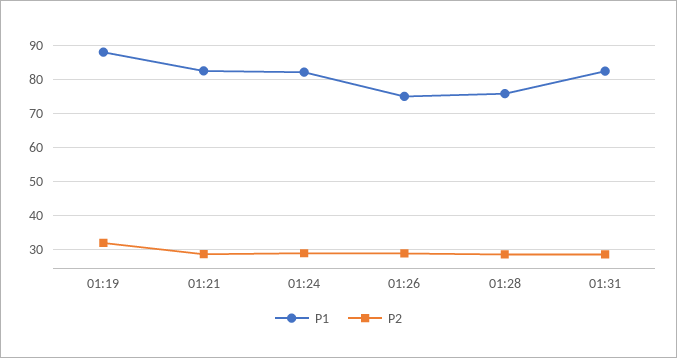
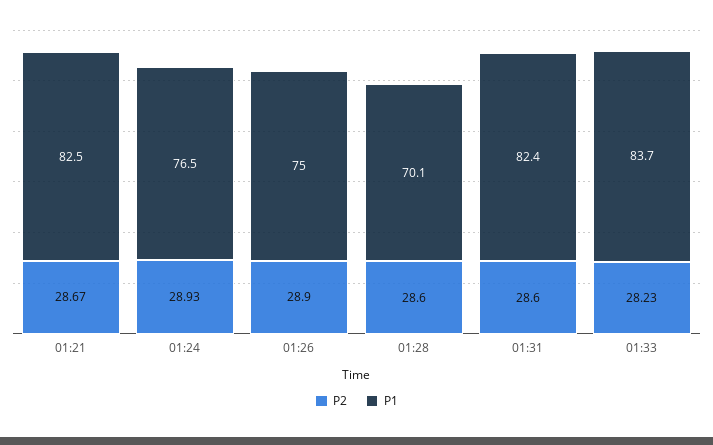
P1, 01:19: 88 -> none
P2, 01:19: 32 -> none
P1, 01:24: 82 -> 76.5
P1, 01:28: 76 -> 70.1
P2, 01:33: none -> 28.23
P1, 01:33: none -> 83.7

